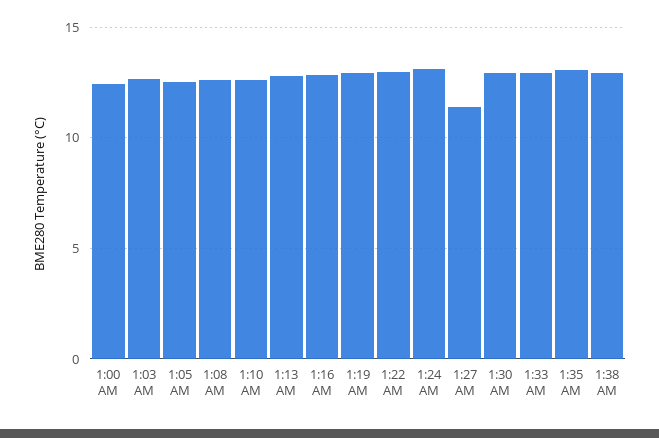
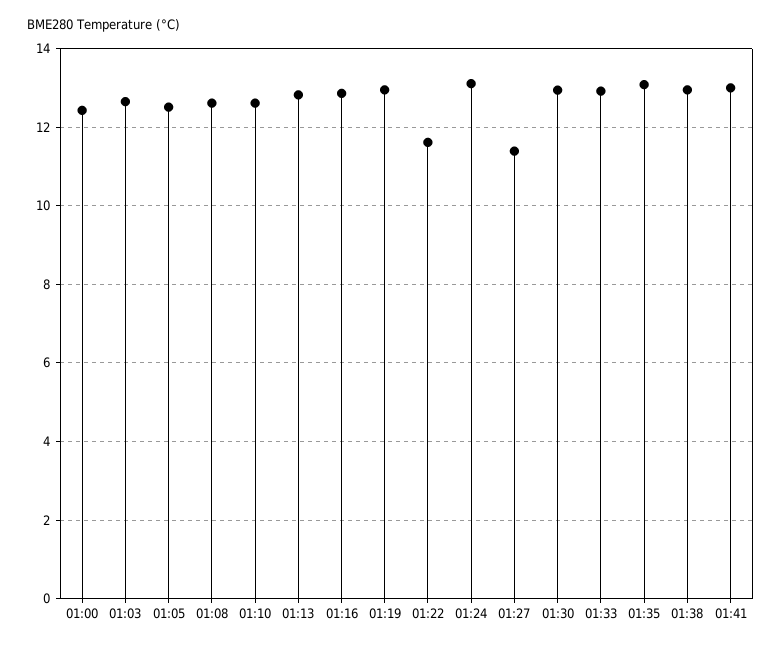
1:22 AM: 13 -> 11.6
01:41: none -> 13

